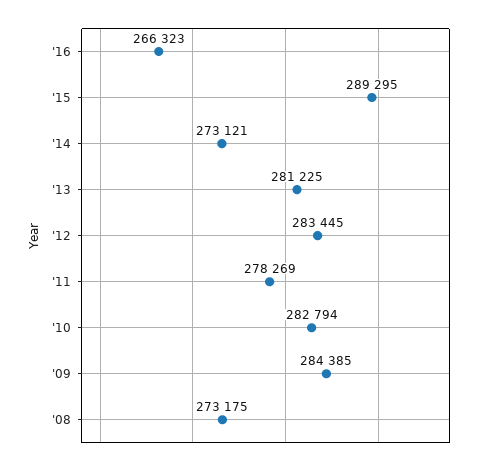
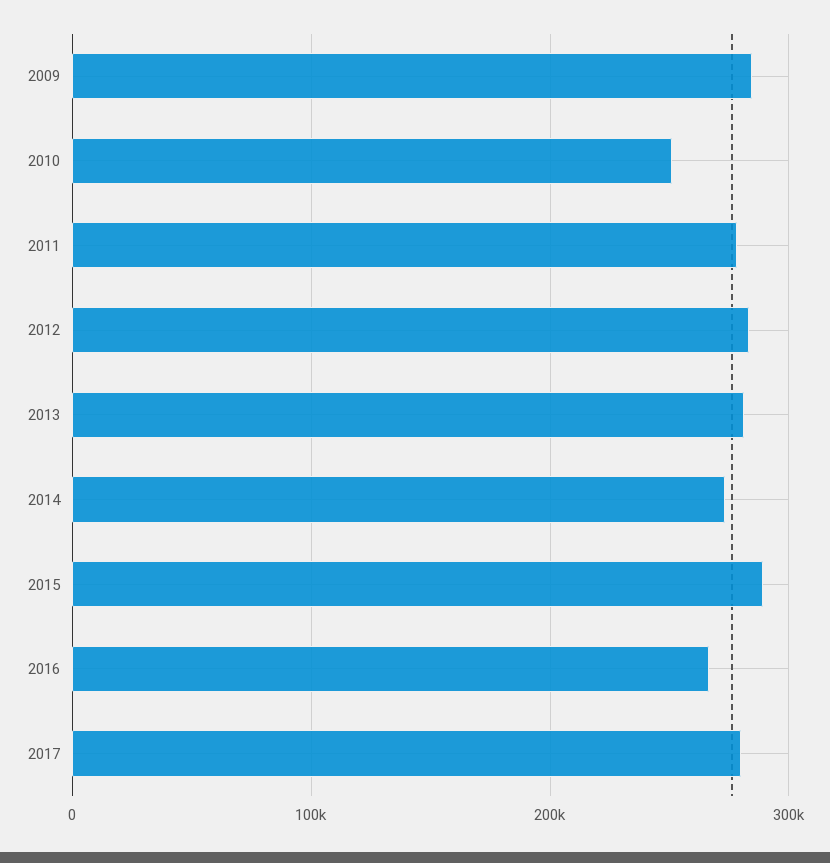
'10: 282794 -> 250000
'08: 273175 -> none
2017: none -> 280000

